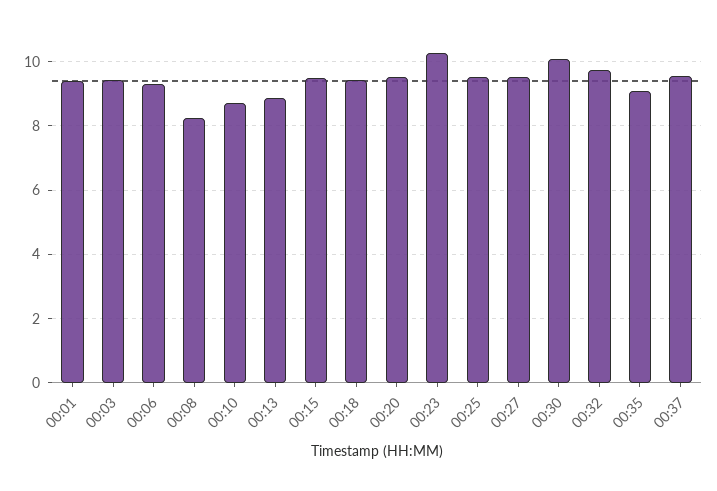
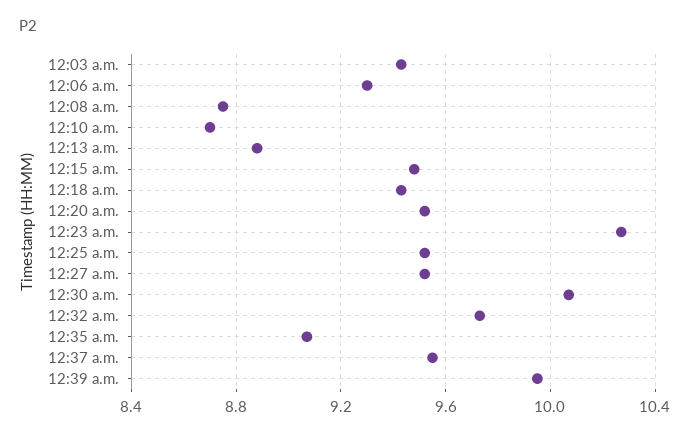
00:01: 9.4 -> none
00:08: 8.2 -> 8.75
12:39 a.m.: none -> 9.95

